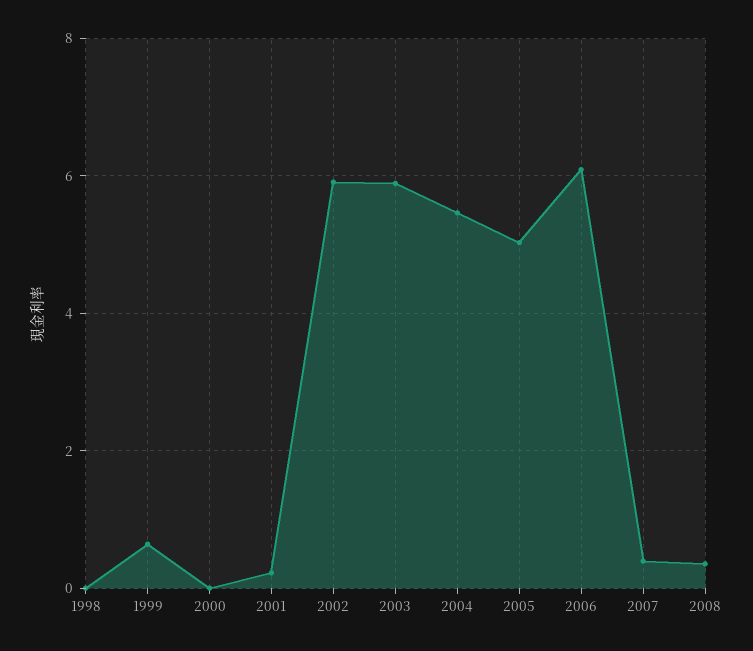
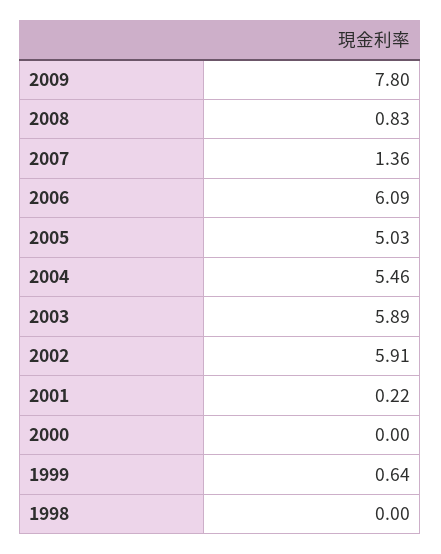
2007: 0.4 -> 1.36
2008: 0.4 -> 0.83
2009: none -> 7.8

